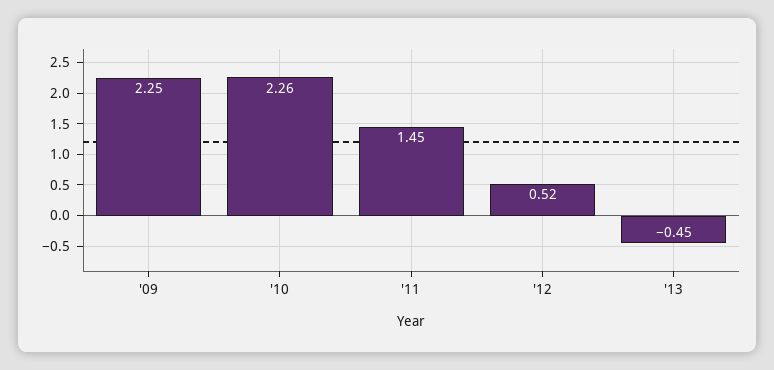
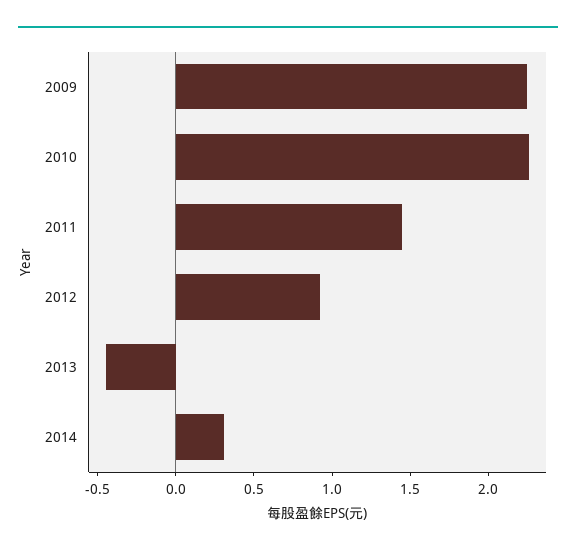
'12: 0.52 -> 0.9
2014: none -> 0.3

